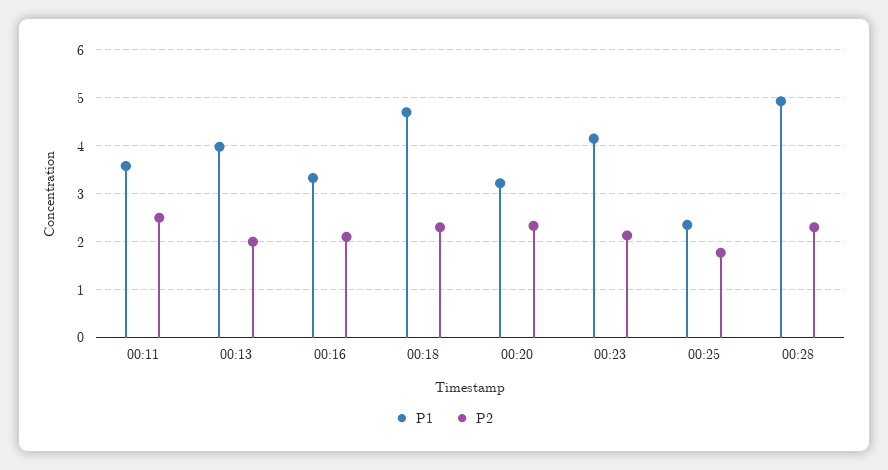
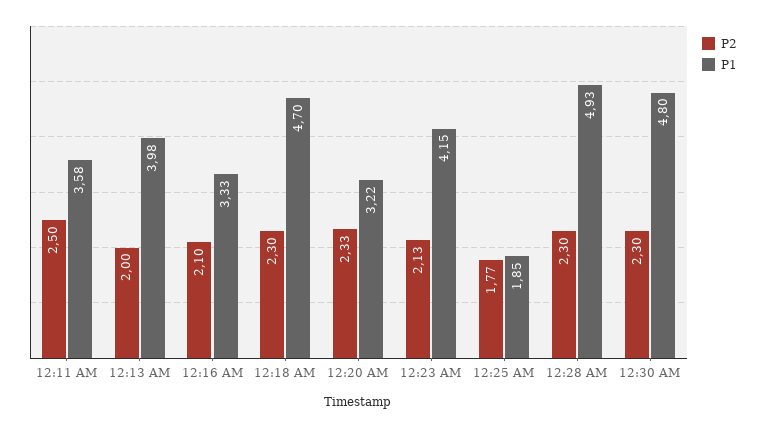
P1, 00:25: 2.4 -> 1.85
P2, 12:30 AM: none -> 2.3
P1, 12:30 AM: none -> 4.8

